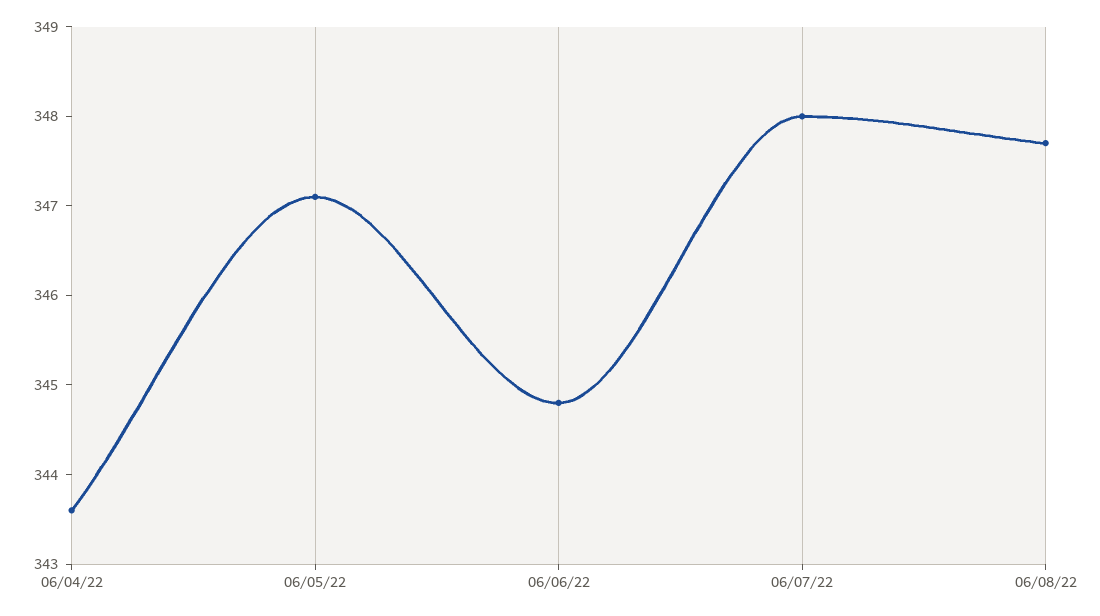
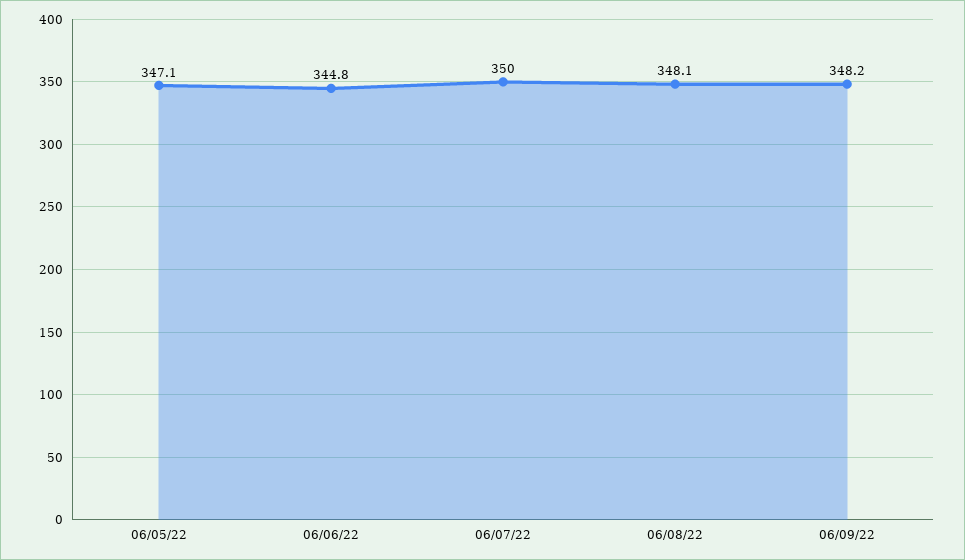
06/04/22: 343.6 -> none
06/07/22: 348 -> 350
06/08/22: 347.7 -> 348.1
06/09/22: none -> 348.2

